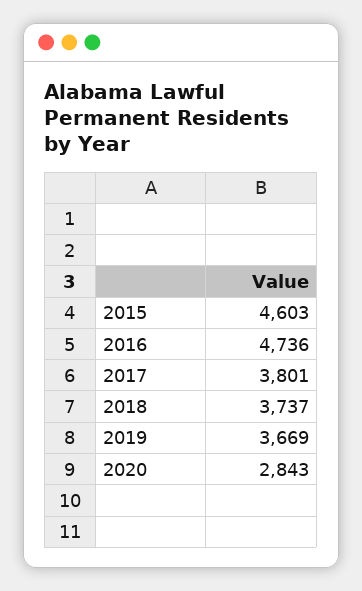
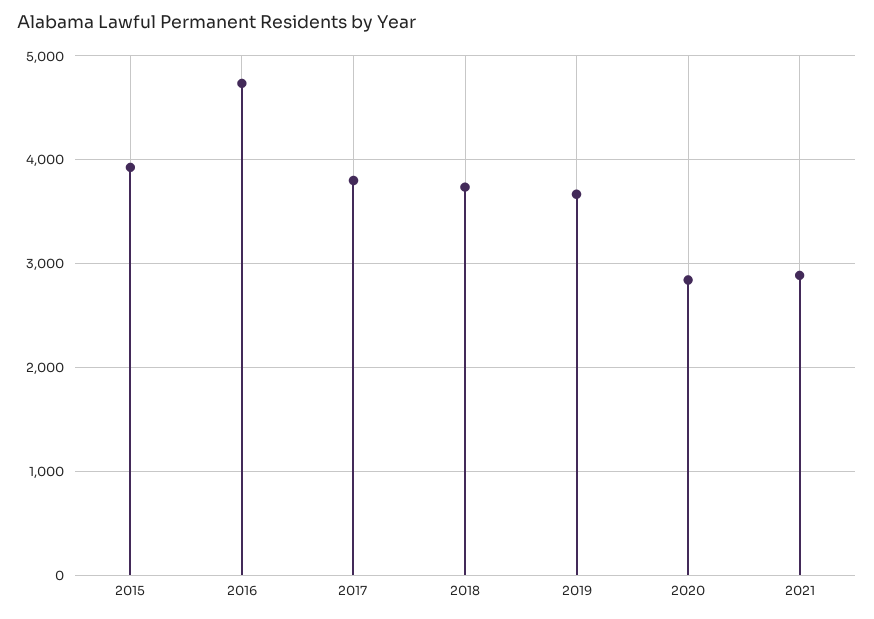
2015: 4603 -> 3900
2021: none -> 2900

